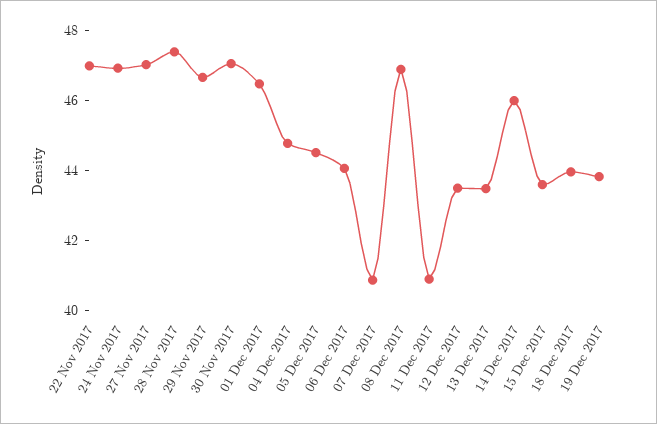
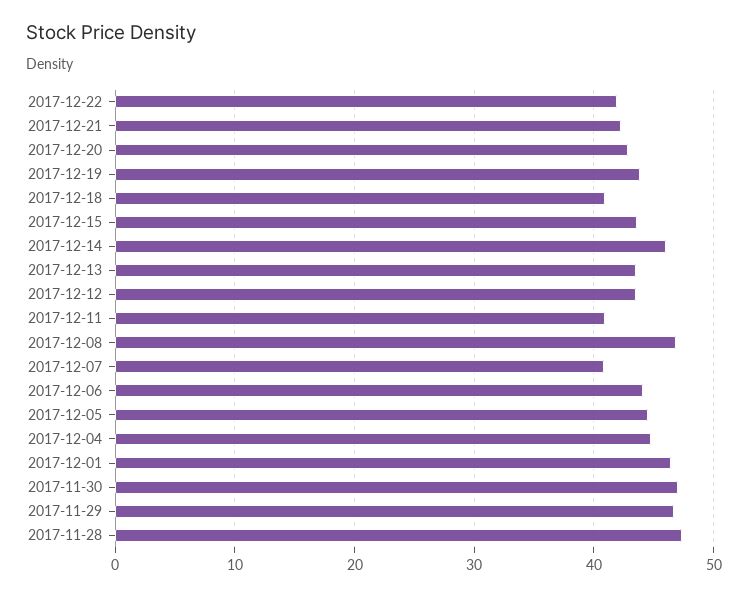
22 Nov 2017: 47 -> none
24 Nov 2017: 47 -> none
27 Nov 2017: 47 -> none
18 Dec 2017: 44 -> 41
2017-12-22: none -> 42
2017-12-21: none -> 42
2017-12-20: none -> 43

